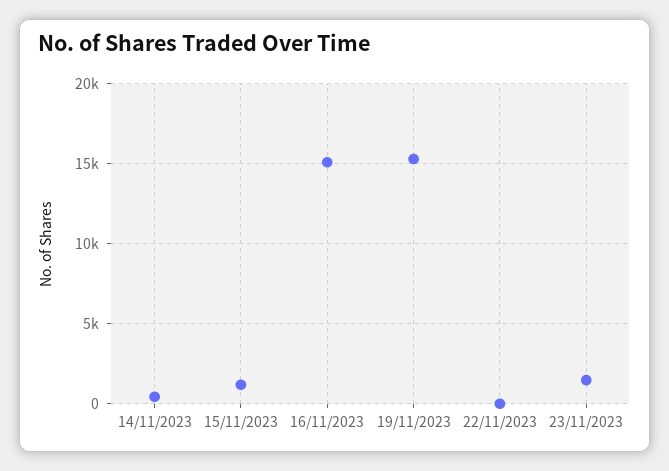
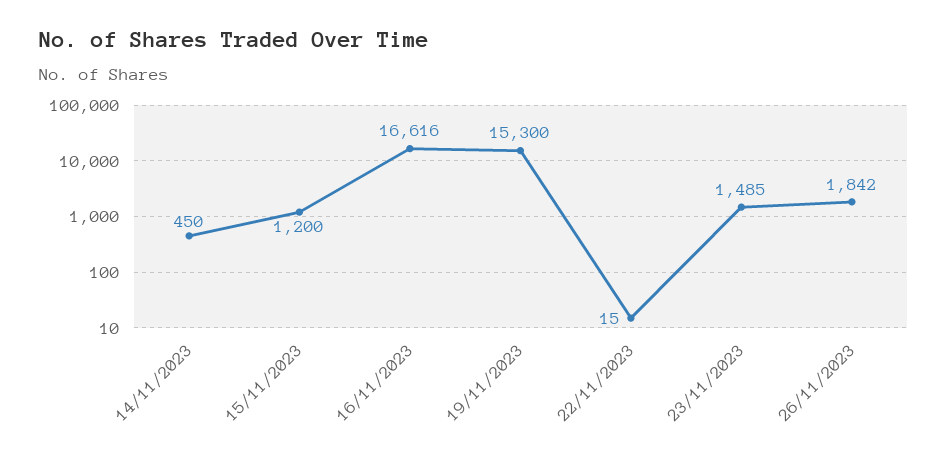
16/11/2023: 15000 -> 16616
26/11/2023: none -> 1842

